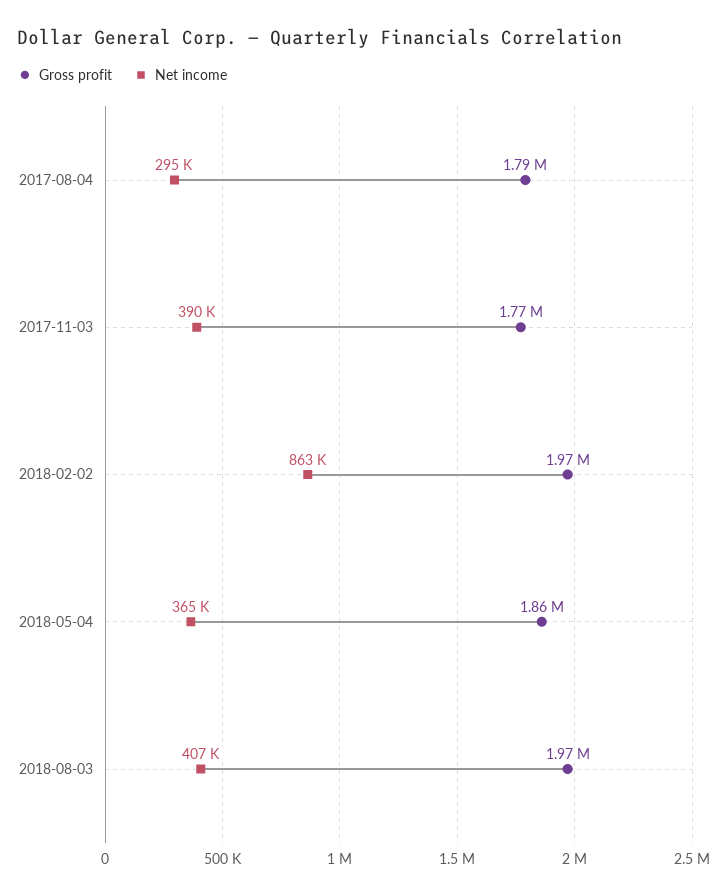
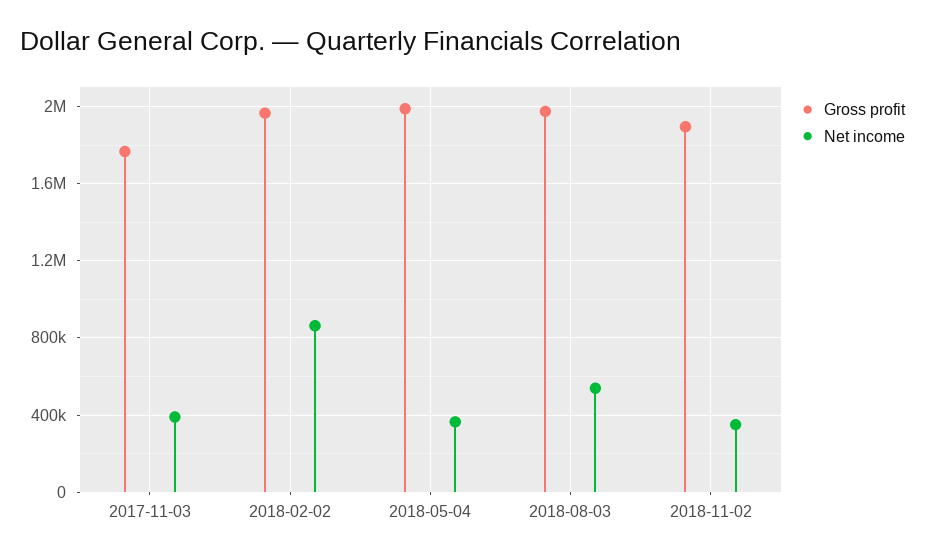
Gross profit, 2017-08-04: 1790000 -> none
Net income, 2017-08-04: 295000 -> none
Gross profit, 2018-05-04: 1860000 -> 2000000
Net income, 2018-08-03: 407000 -> 550000
Gross profit, 2018-11-02: none -> 1900000
Net income, 2018-11-02: none -> 350000

